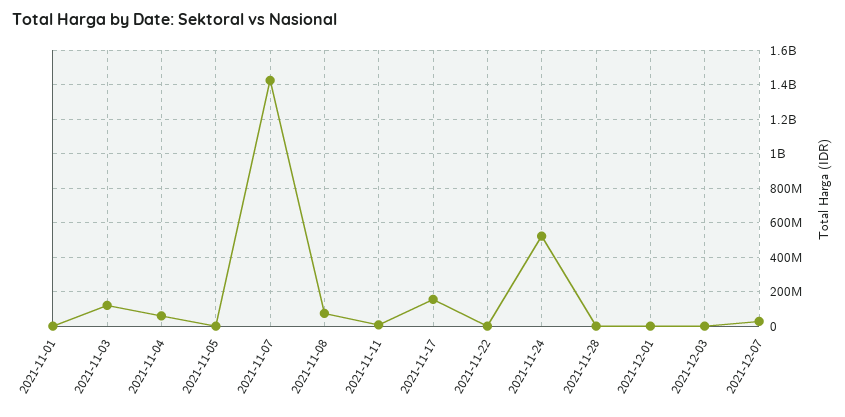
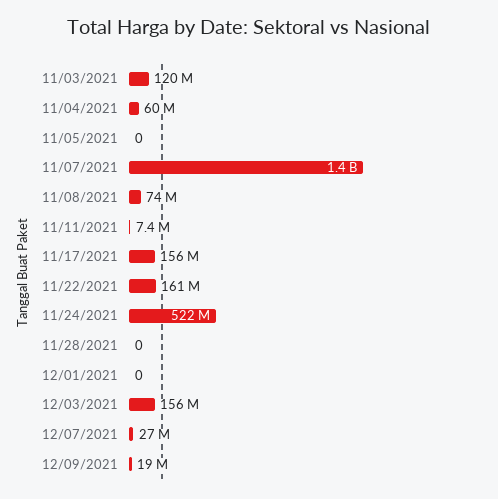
2021-11-01: 0 -> none
2021-11-22: 0 -> 161000000
2021-12-03: 0 -> 156000000
12/09/2021: none -> 19000000

